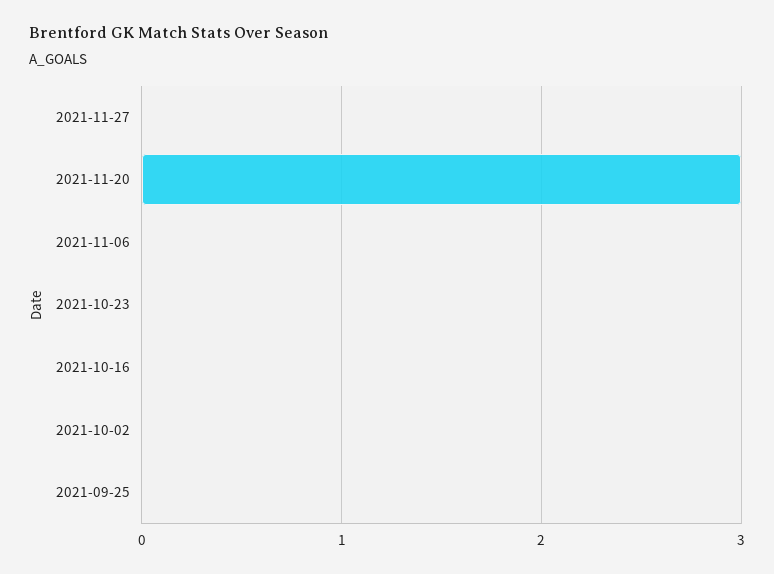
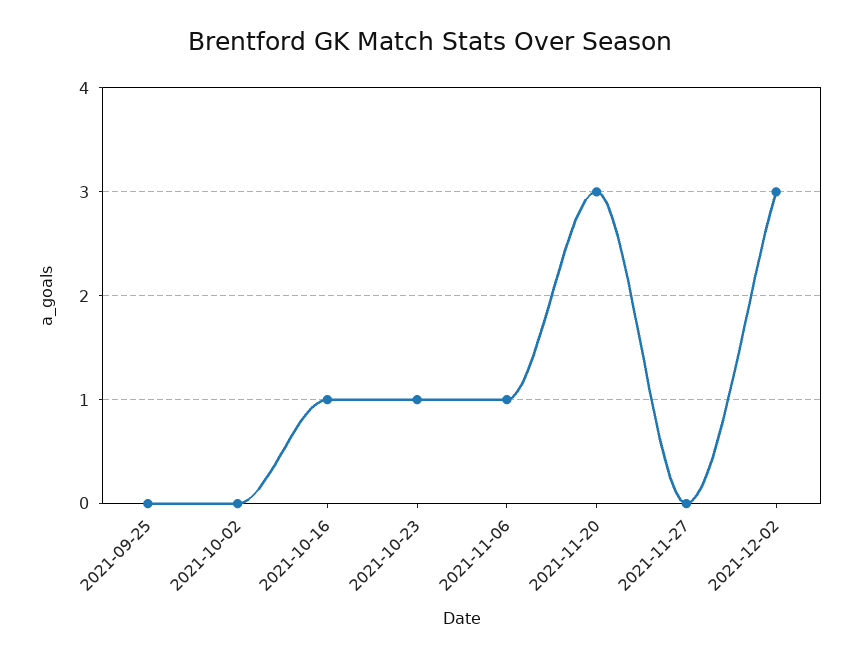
2021-11-06: 0 -> 1
2021-10-23: 0 -> 1
2021-10-16: 0 -> 1
2021-12-02: none -> 3

